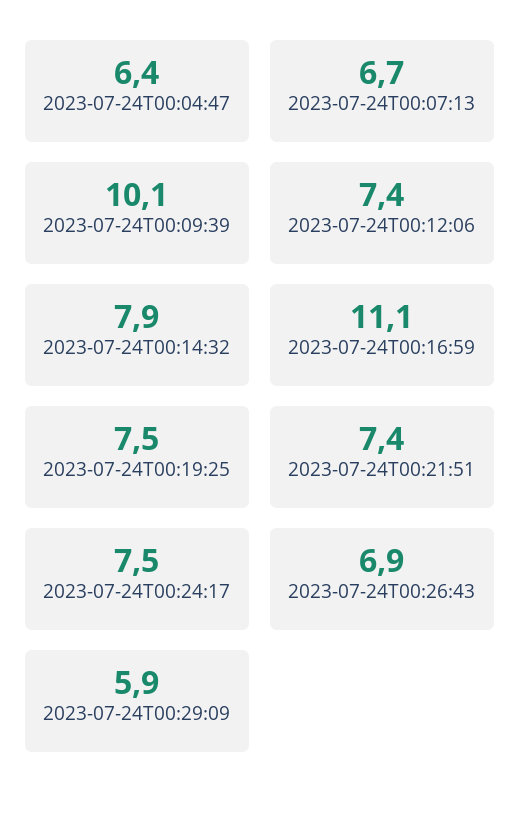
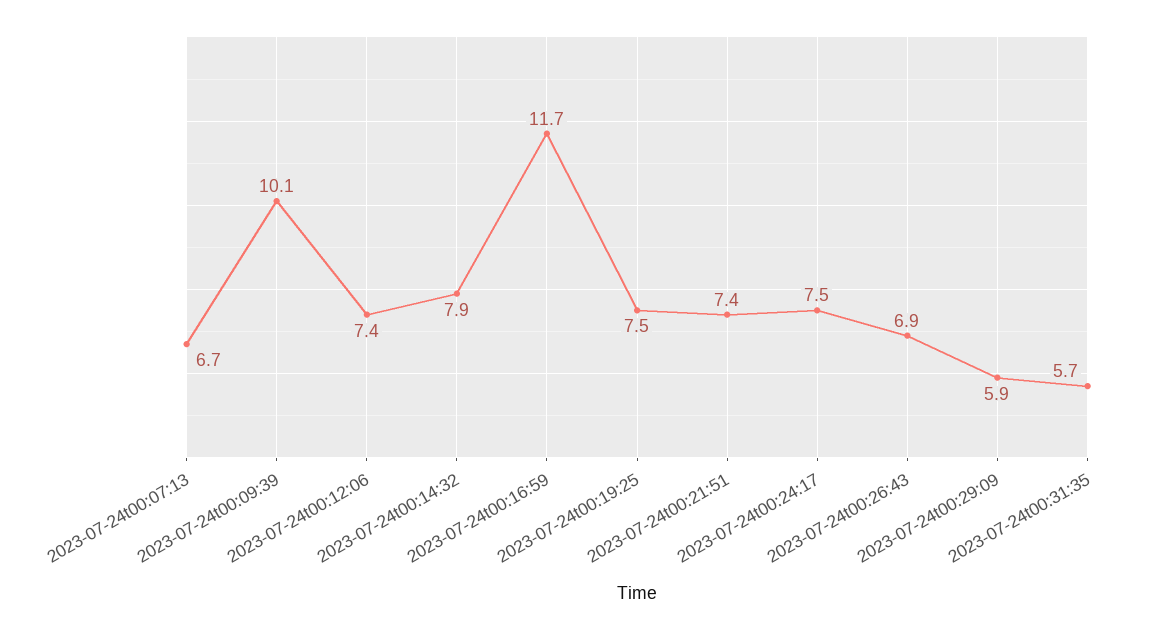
2023-07-24T00:04:47: 6.4 -> none
2023-07-24T00:16:59: 11.1 -> 11.7
2023-07-24t00:31:35: none -> 5.7

